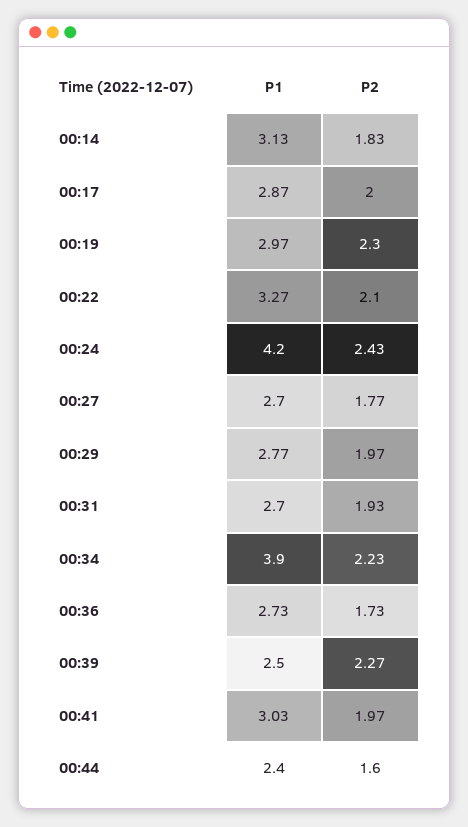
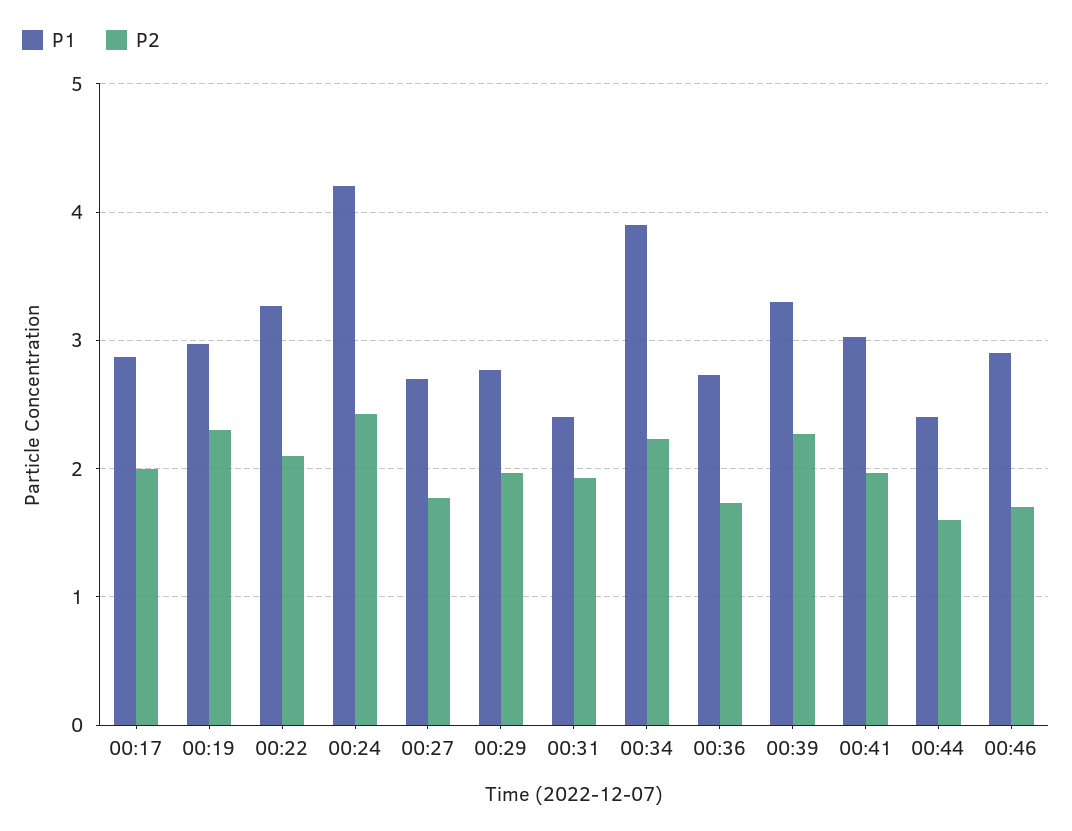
P1, 00:14: 3.13 -> none
P2, 00:14: 1.83 -> none
P1, 00:31: 2.7 -> 2.4
P1, 00:39: 2.5 -> 3.3
P1, 00:46: none -> 2.9
P2, 00:46: none -> 1.7

